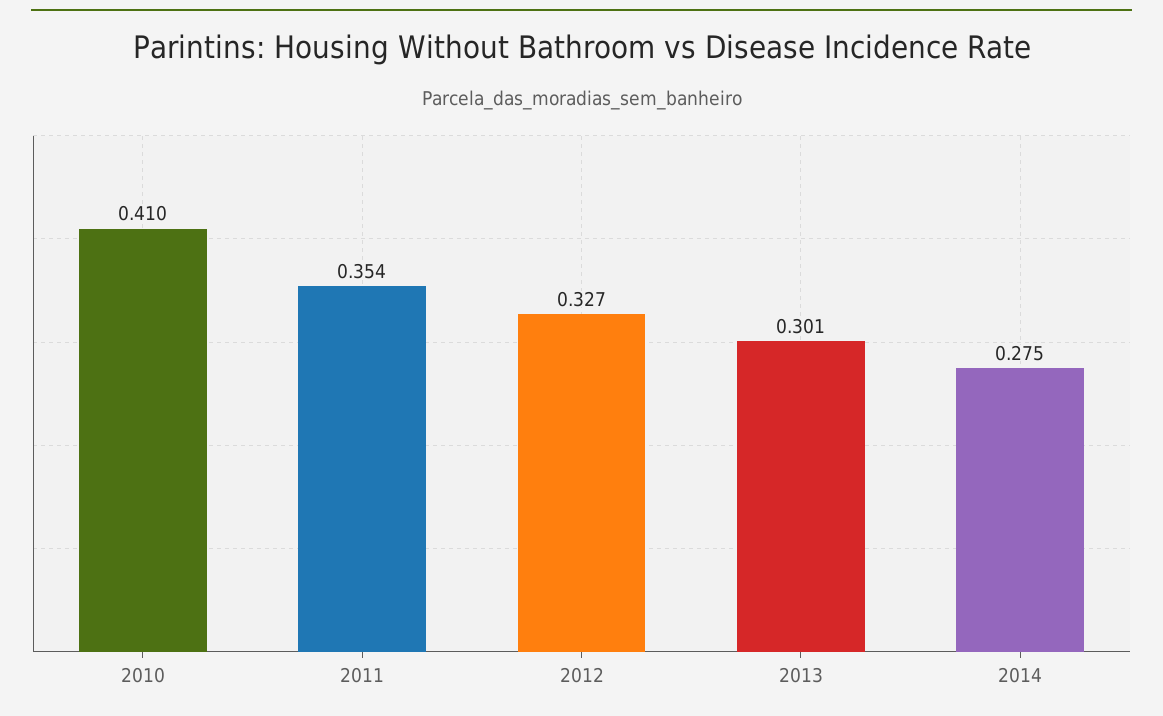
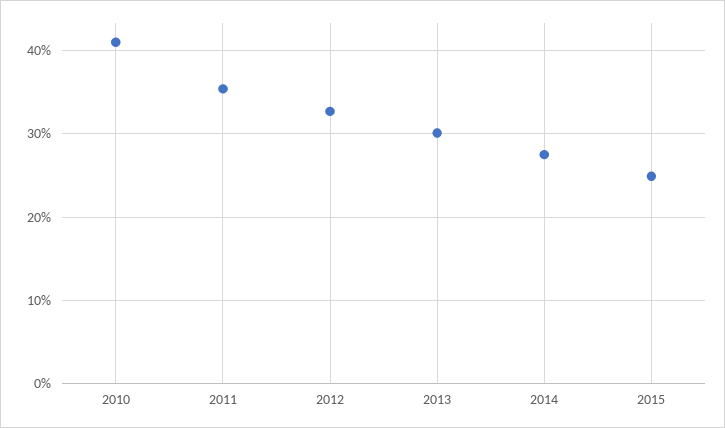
2015: none -> 0.25

